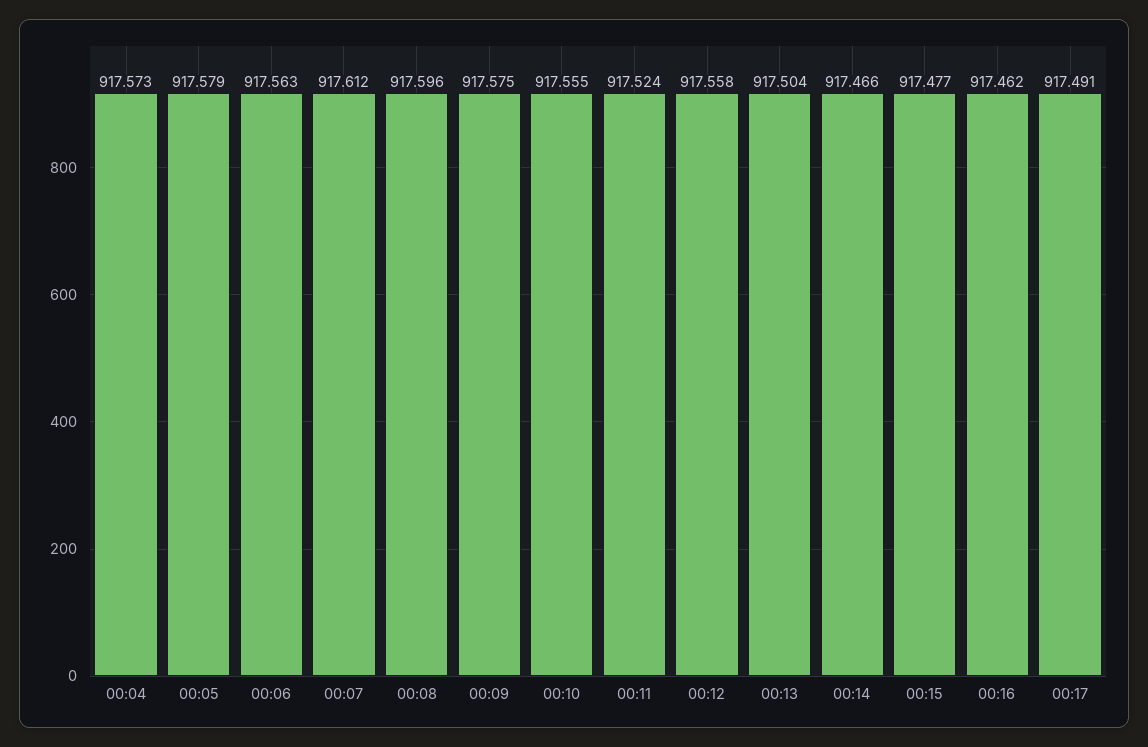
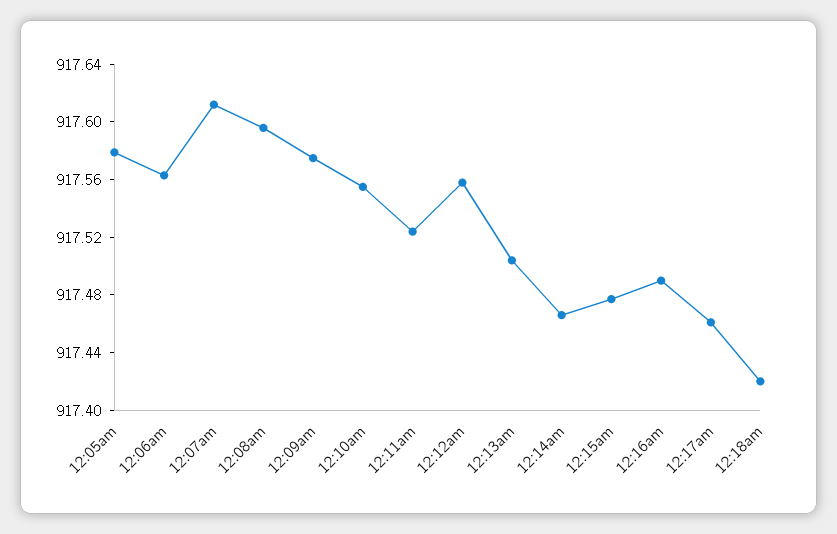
00:04: 917.573 -> none
00:16: 917.462 -> 917.49
00:17: 917.491 -> 917.46
12:18am: none -> 917.42

